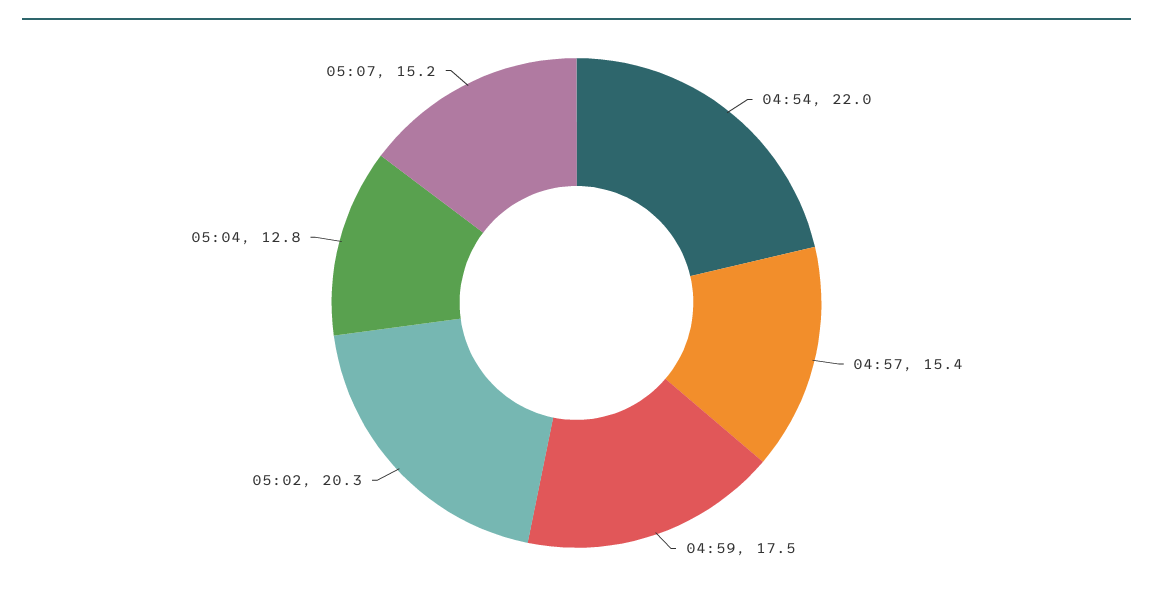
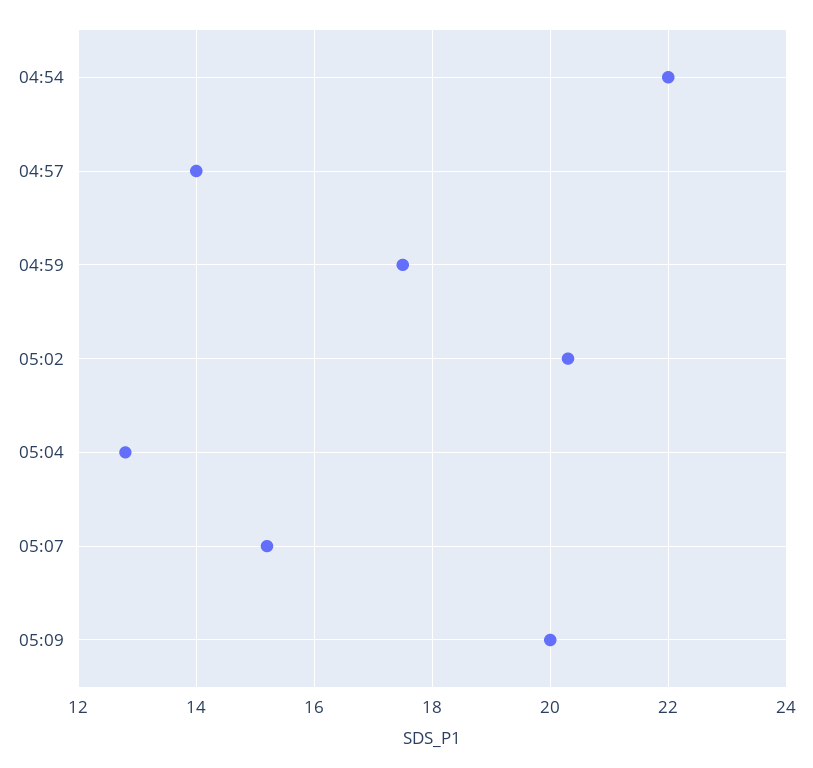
04:57: 15.4 -> 14
05:09: none -> 20

